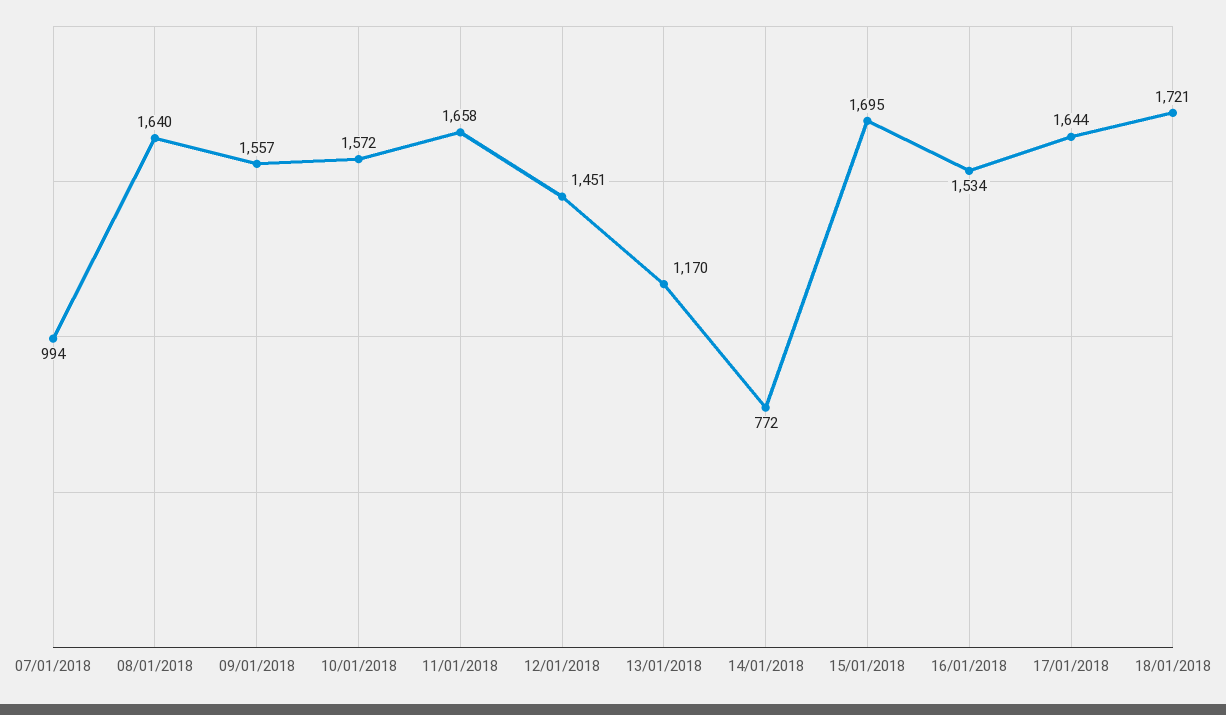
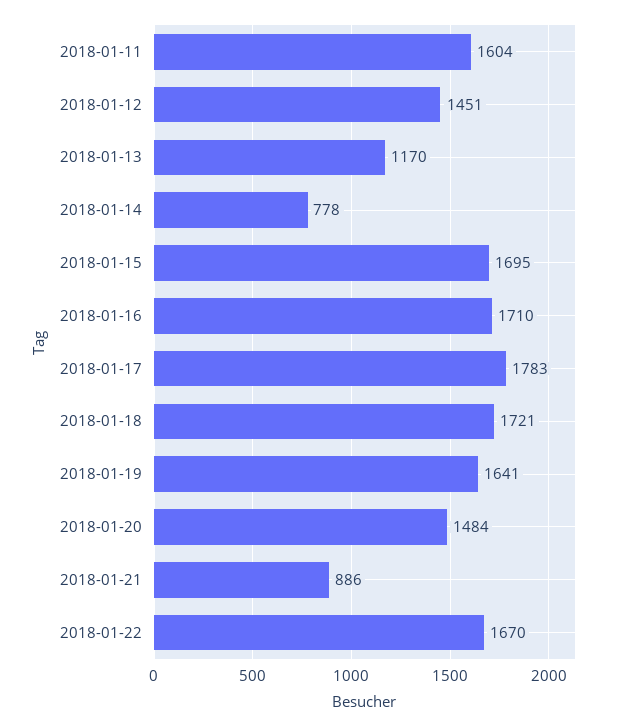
07/01/2018: 994 -> none
08/01/2018: 1640 -> none
09/01/2018: 1557 -> none
10/01/2018: 1572 -> none
11/01/2018: 1658 -> 1604
14/01/2018: 772 -> 778
16/01/2018: 1534 -> 1710
17/01/2018: 1644 -> 1783
2018-01-19: none -> 1641
2018-01-20: none -> 1484
2018-01-21: none -> 886
2018-01-22: none -> 1670

